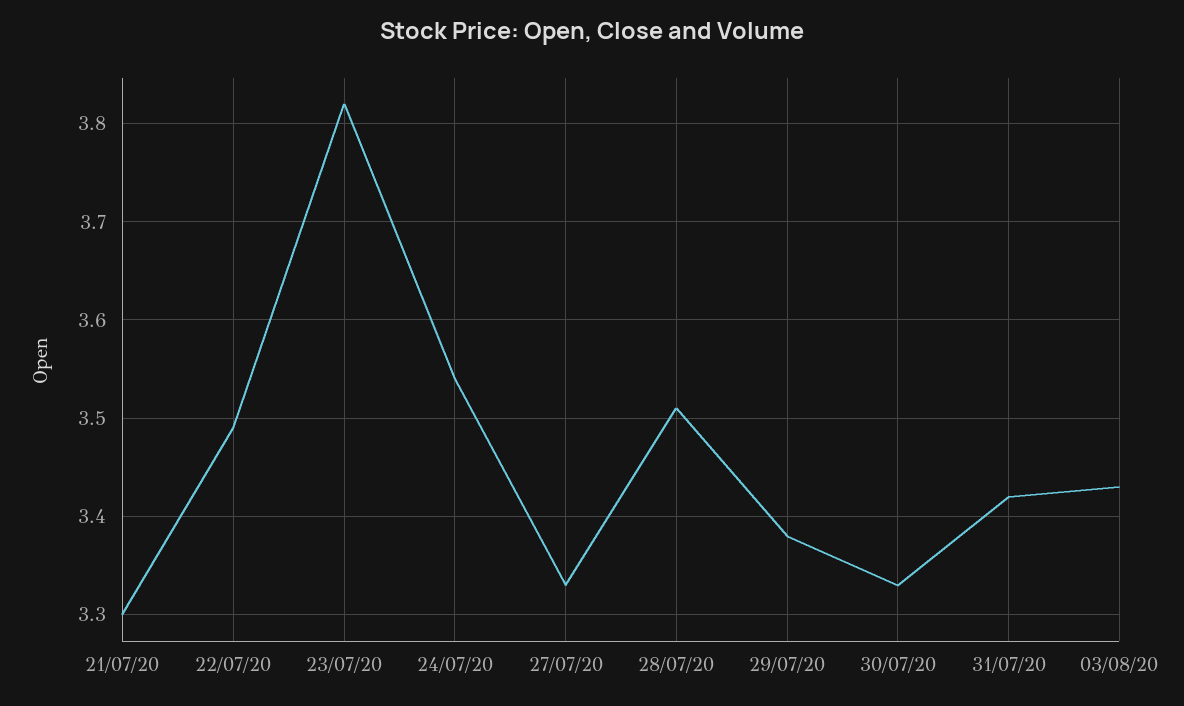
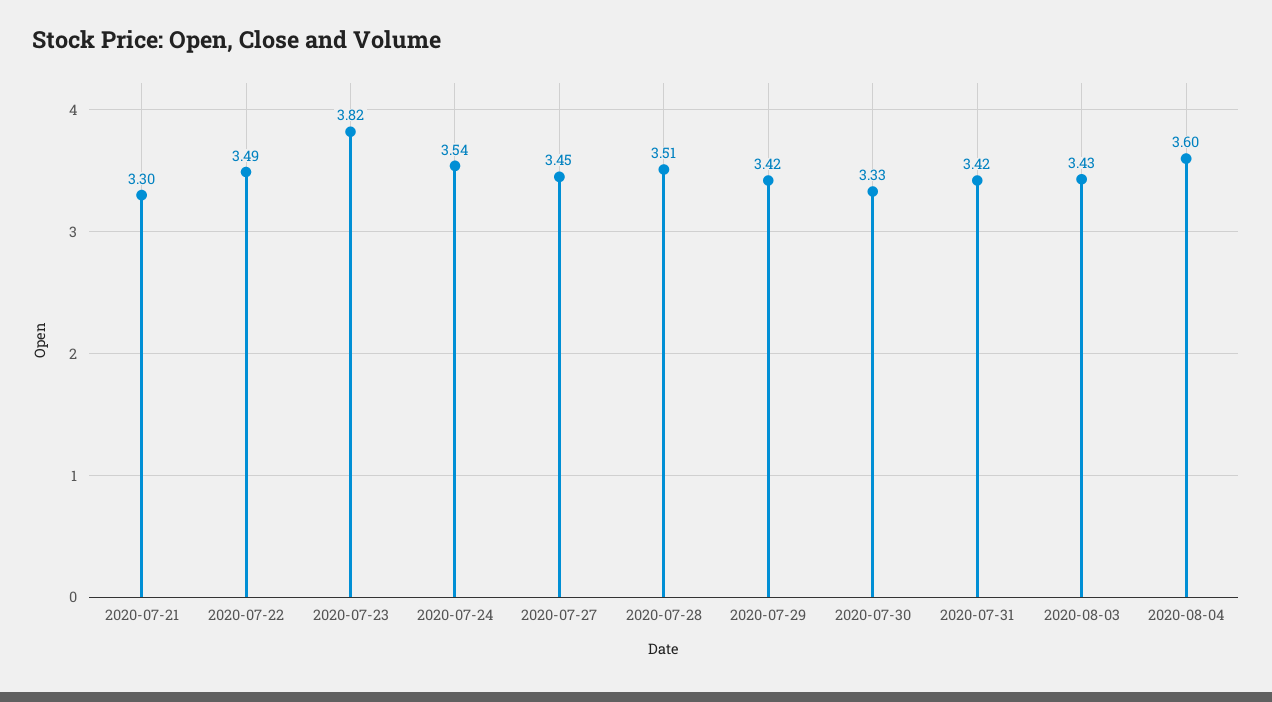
27/07/20: 3.33 -> 3.45
29/07/20: 3.38 -> 3.42
2020-08-04: none -> 3.6

